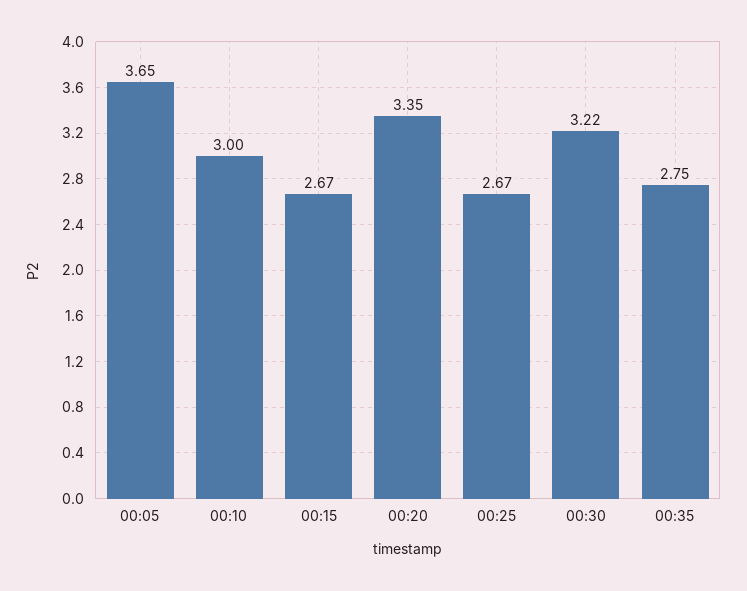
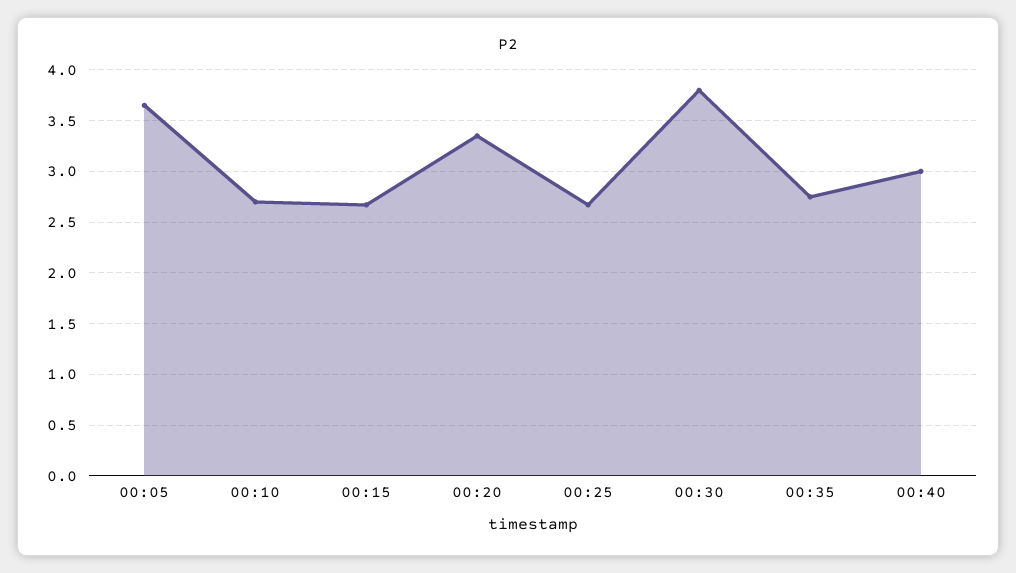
00:10: 3 -> 2.7
00:30: 3.22 -> 3.8
00:40: none -> 3

